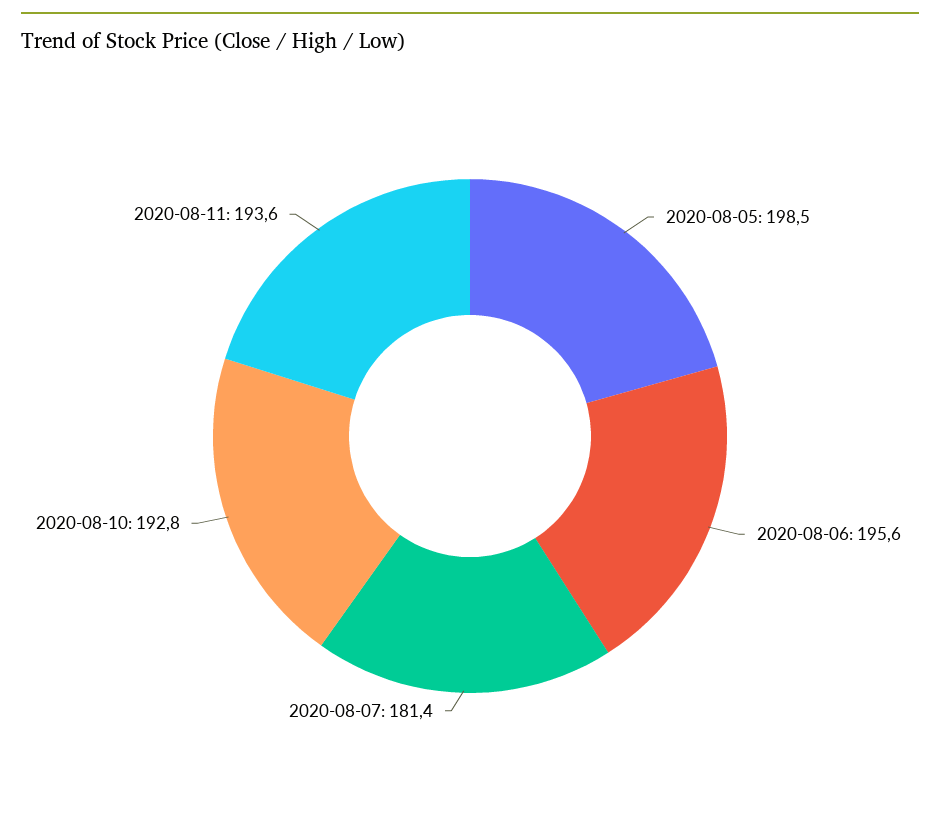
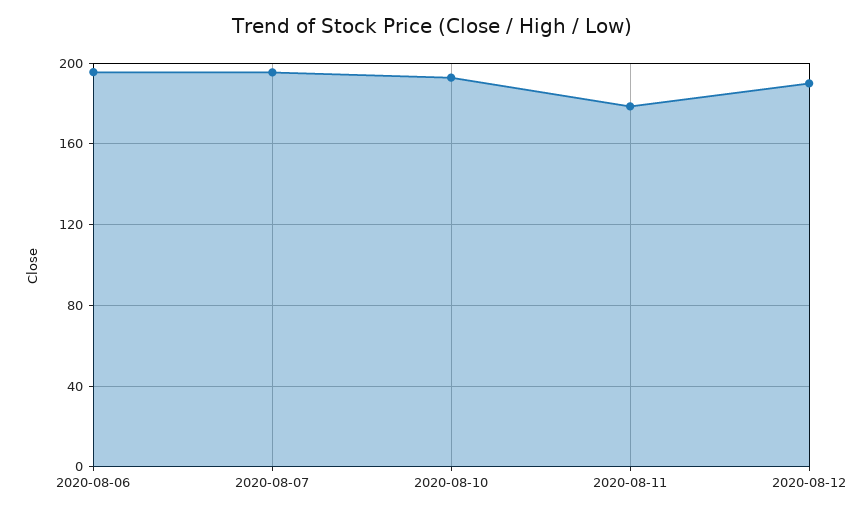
2020-08-05: 198.5 -> none
2020-08-07: 181.4 -> 195
2020-08-11: 193.6 -> 180
2020-08-12: none -> 190

